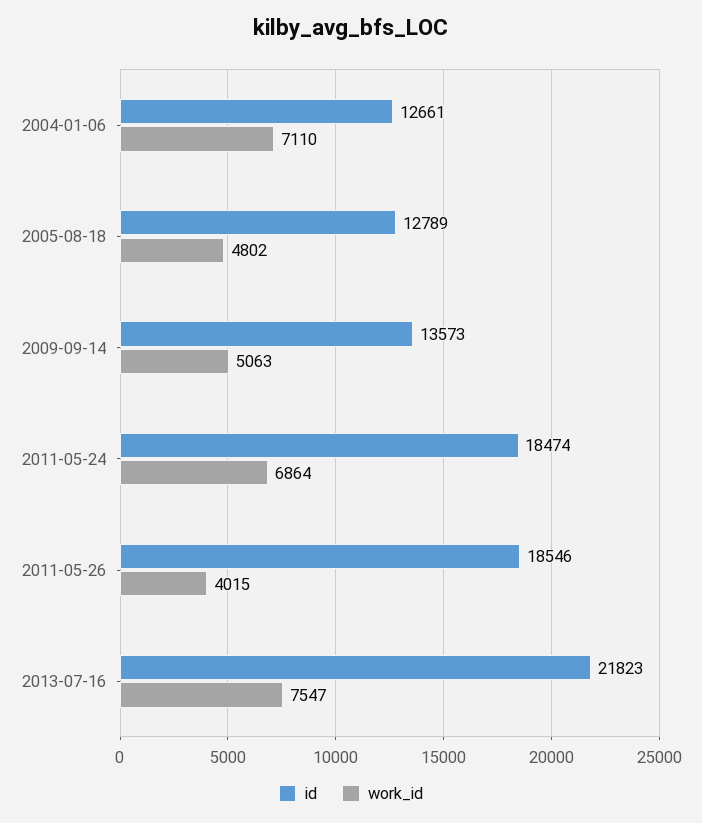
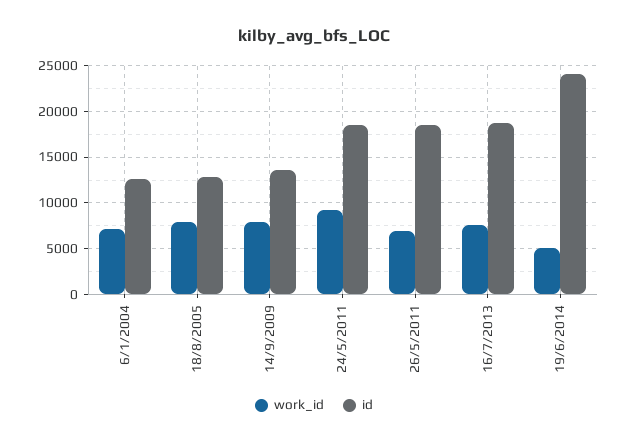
work_id, 2005-08-18: 4802 -> 8000
work_id, 2009-09-14: 5063 -> 8000
work_id, 2011-05-24: 6864 -> 9000
work_id, 2011-05-26: 4015 -> 7000
id, 2013-07-16: 21823 -> 19000
work_id, 19/6/2014: none -> 5000
id, 19/6/2014: none -> 24000

